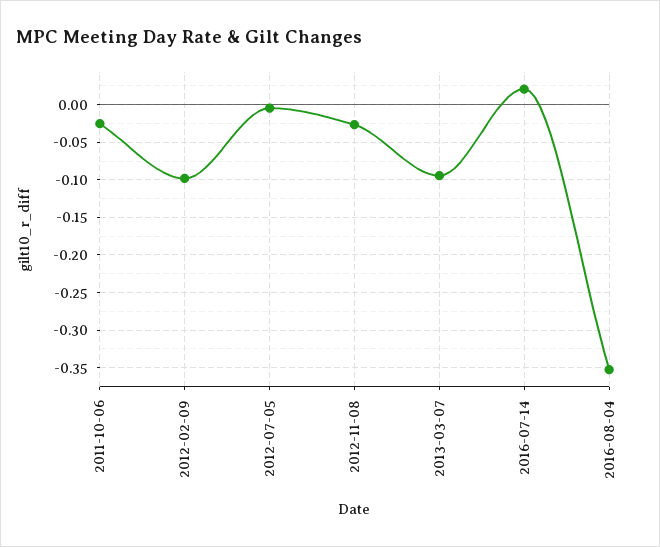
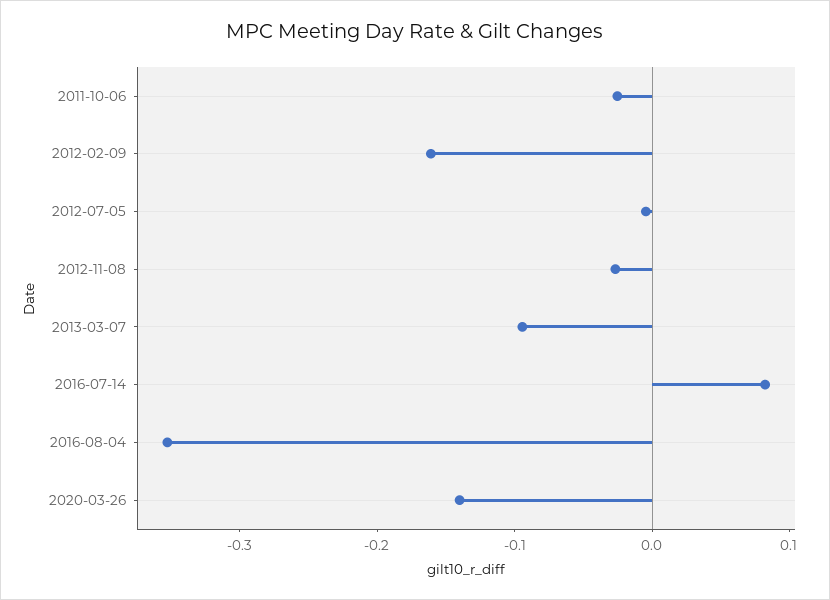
2012-02-09: -0.1 -> -0.16
2016-07-14: 0.02 -> 0.08
2020-03-26: none -> -0.14

